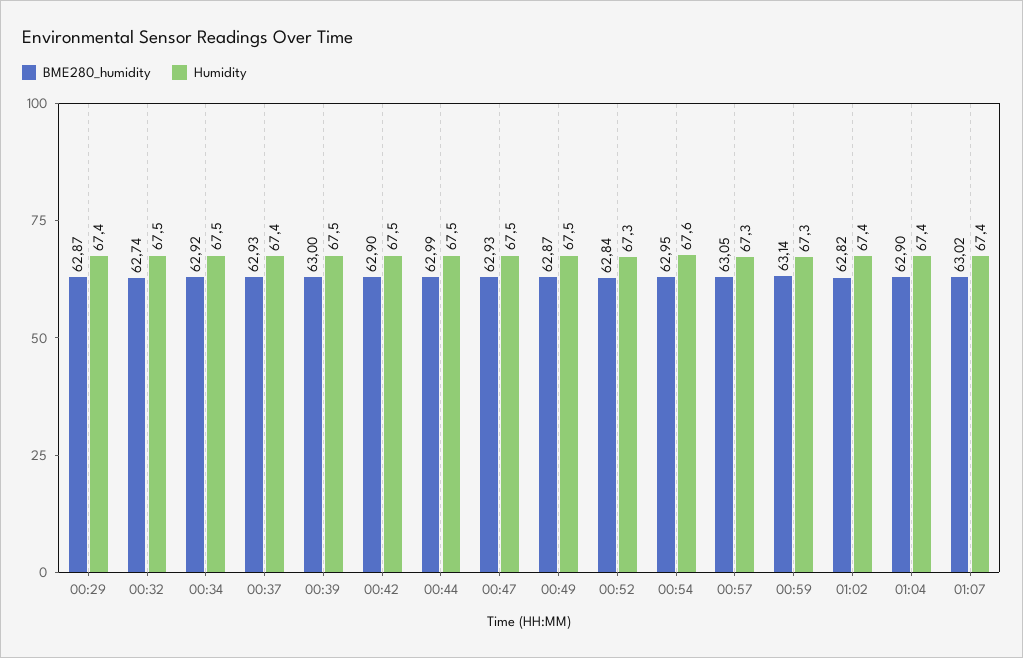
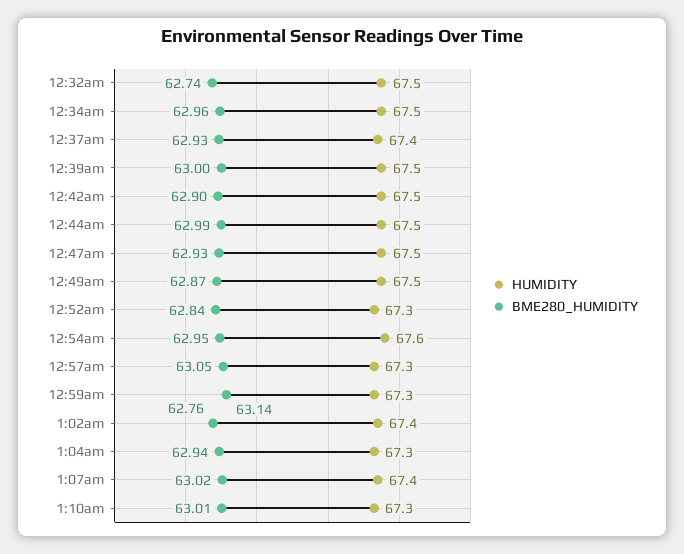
BME280_humidity, 00:29: 62.87 -> none
Humidity, 00:29: 67.4 -> none
BME280_humidity, 00:34: 62.92 -> 62.96
BME280_humidity, 01:02: 62.82 -> 62.76
BME280_humidity, 01:04: 62.9 -> 62.94
Humidity, 01:04: 67.4 -> 67.3
Humidity, 1:10am: none -> 67.3
BME280_humidity, 1:10am: none -> 63.01

